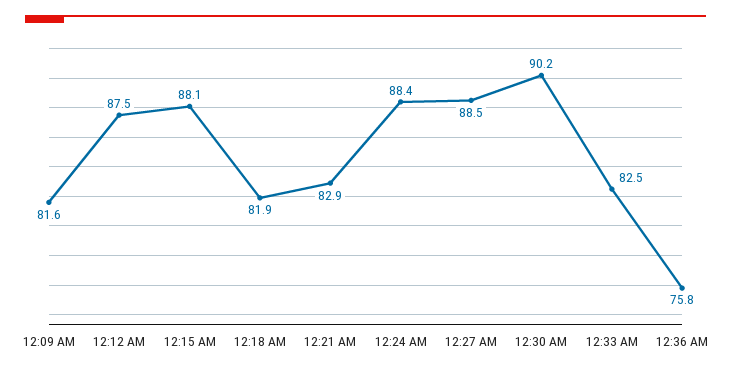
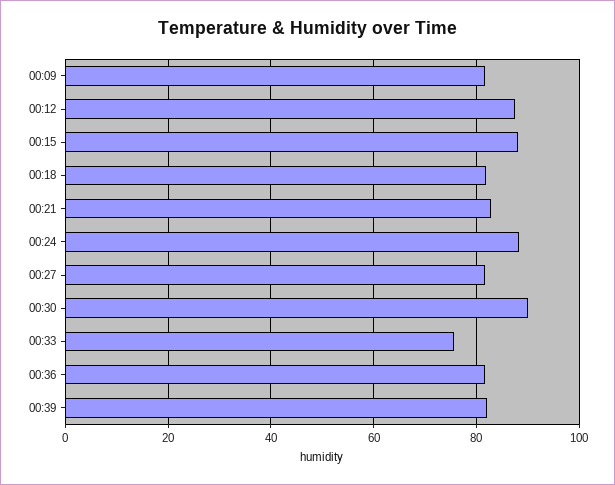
12:27 AM: 88.5 -> 82
12:33 AM: 82.5 -> 76
12:36 AM: 75.8 -> 82
00:39: none -> 82

